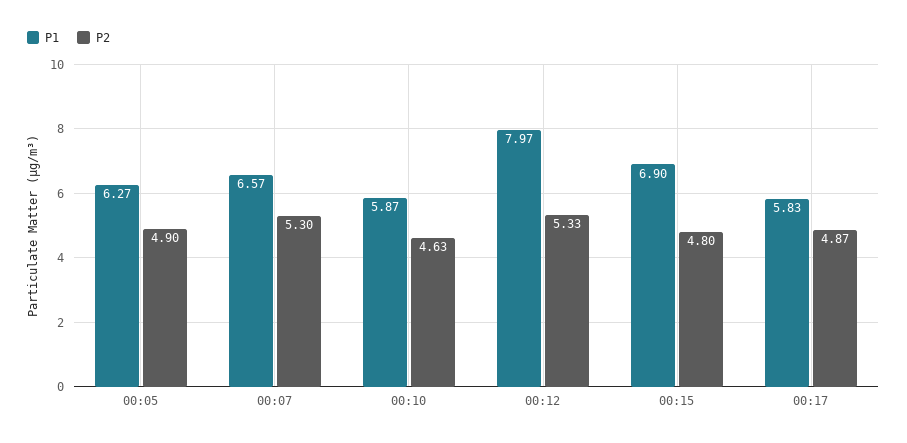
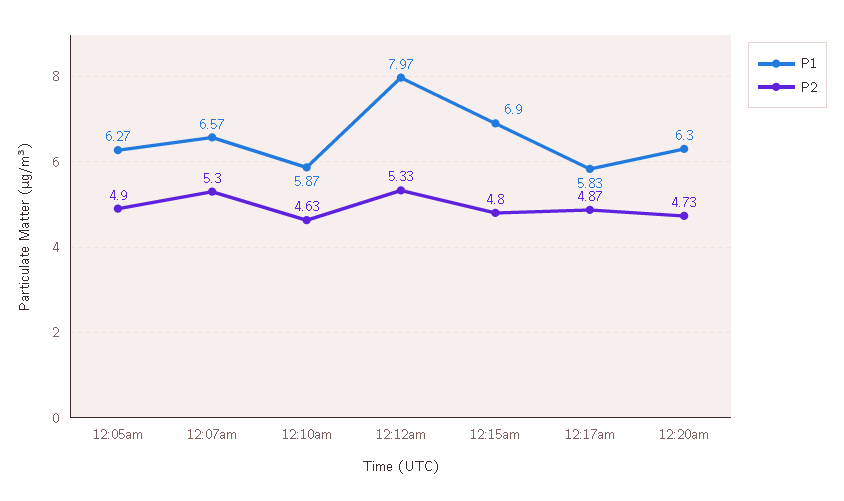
P1, 12:20am: none -> 6.3
P2, 12:20am: none -> 4.73

